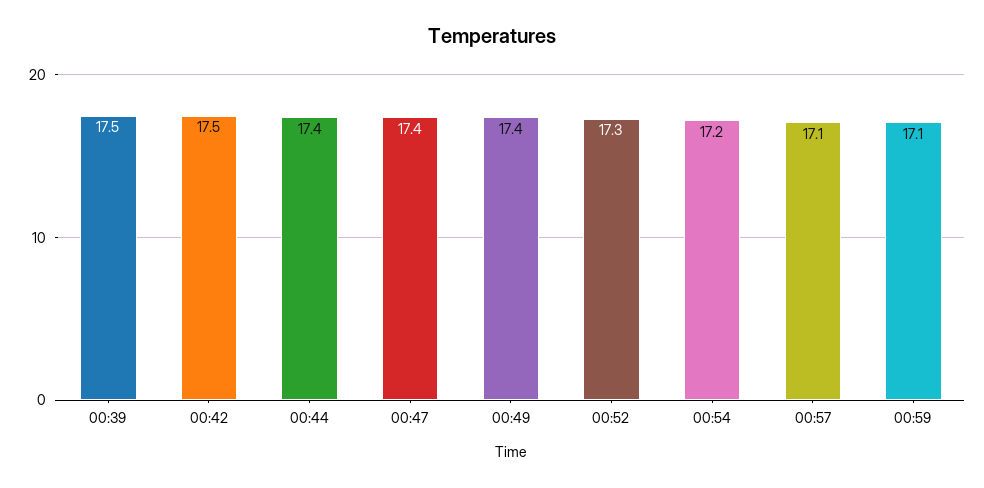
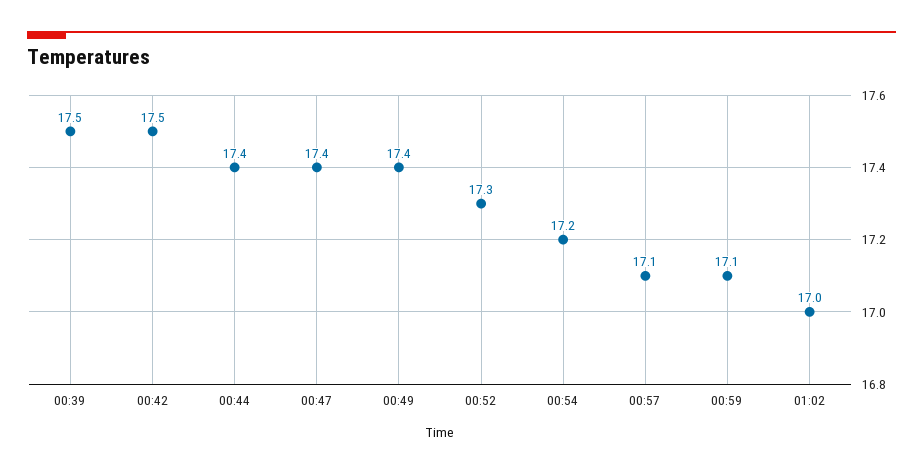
01:02: none -> 17

